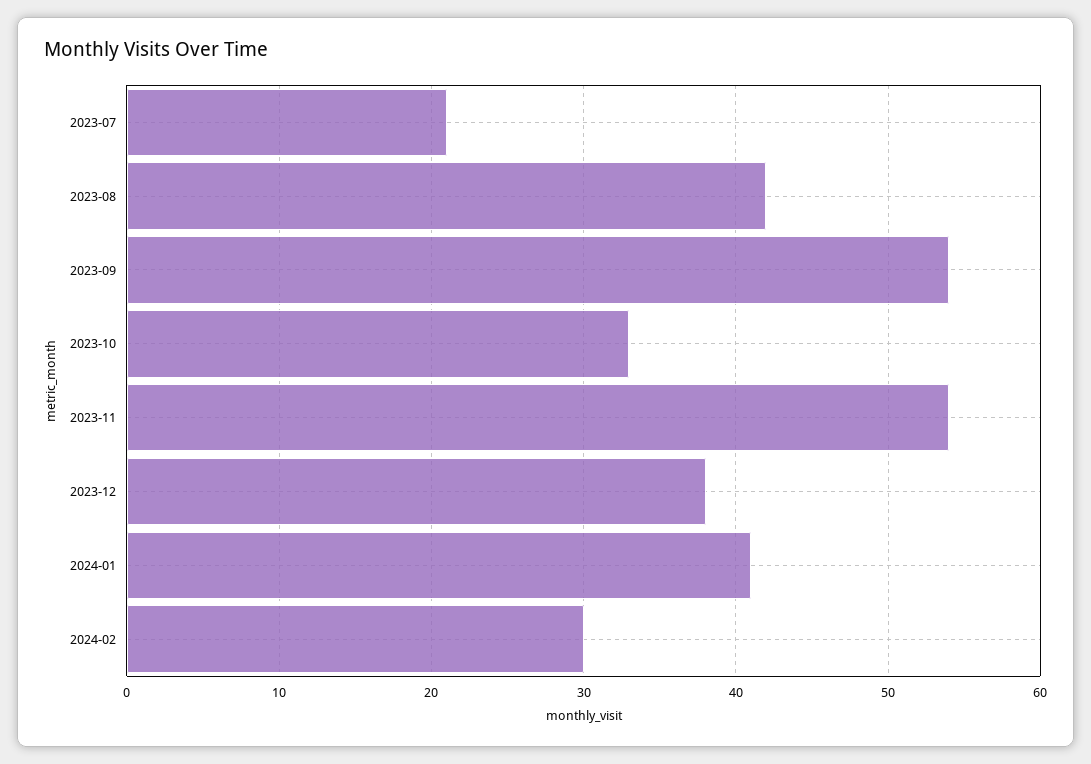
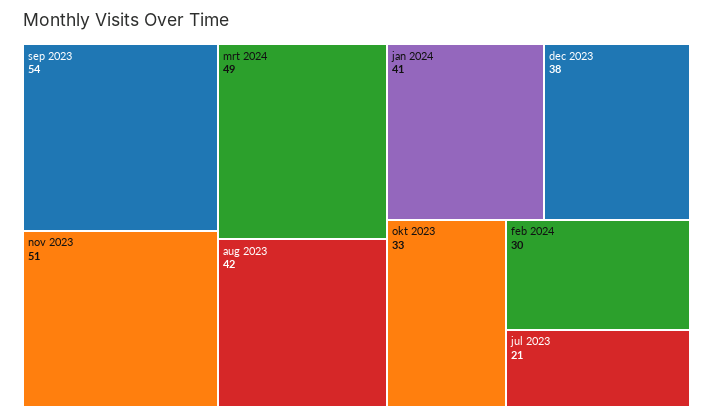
2023-11: 54 -> 51
mrt 2024: none -> 49

